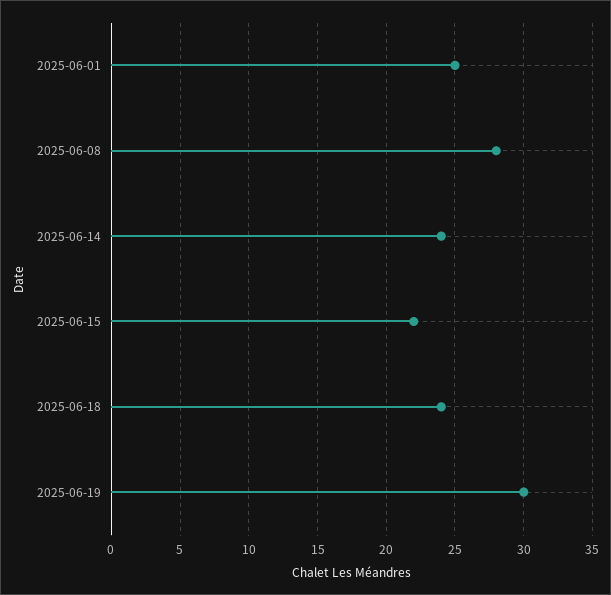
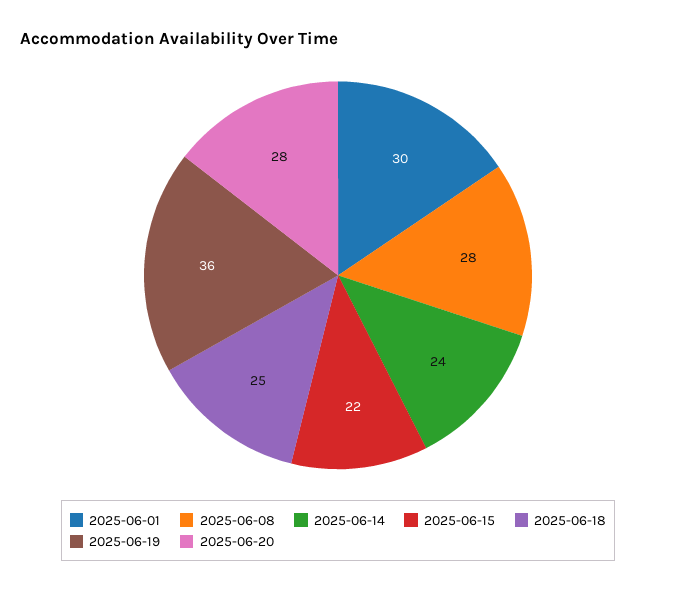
2025-06-01: 25 -> 30
2025-06-18: 24 -> 25
2025-06-19: 30 -> 36
2025-06-20: none -> 28

